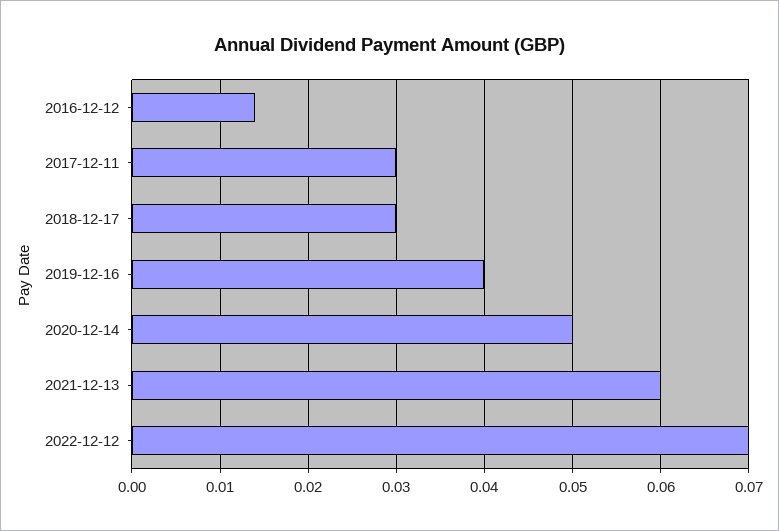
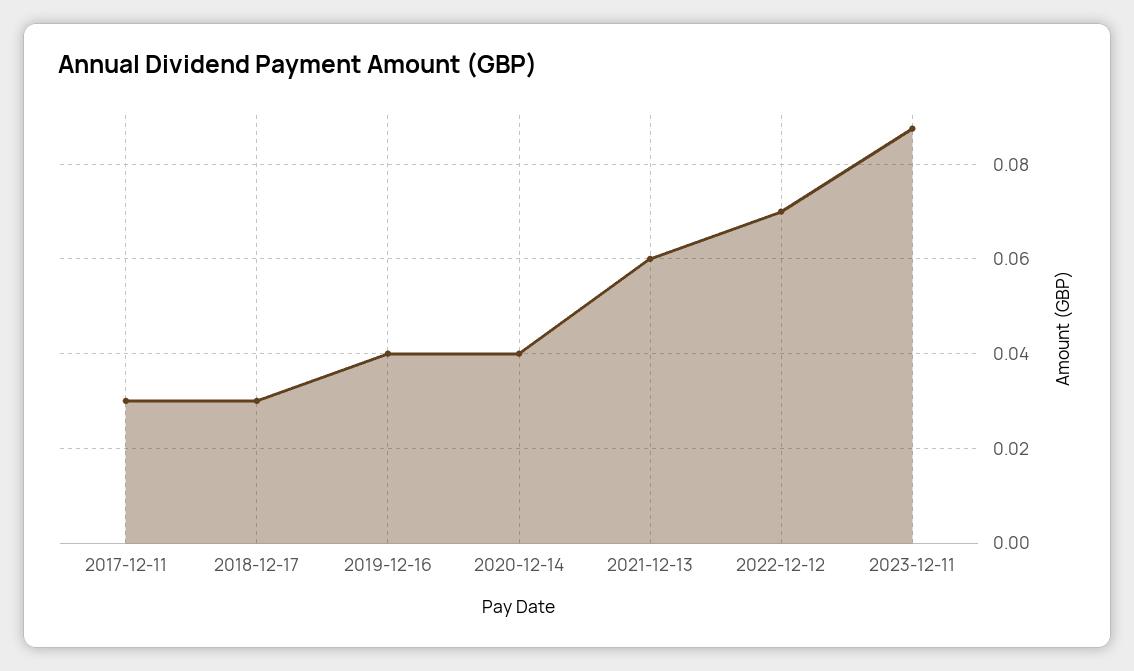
2016-12-12: 0.014 -> none
2020-12-14: 0.05 -> 0.04
2023-12-11: none -> 0.088

